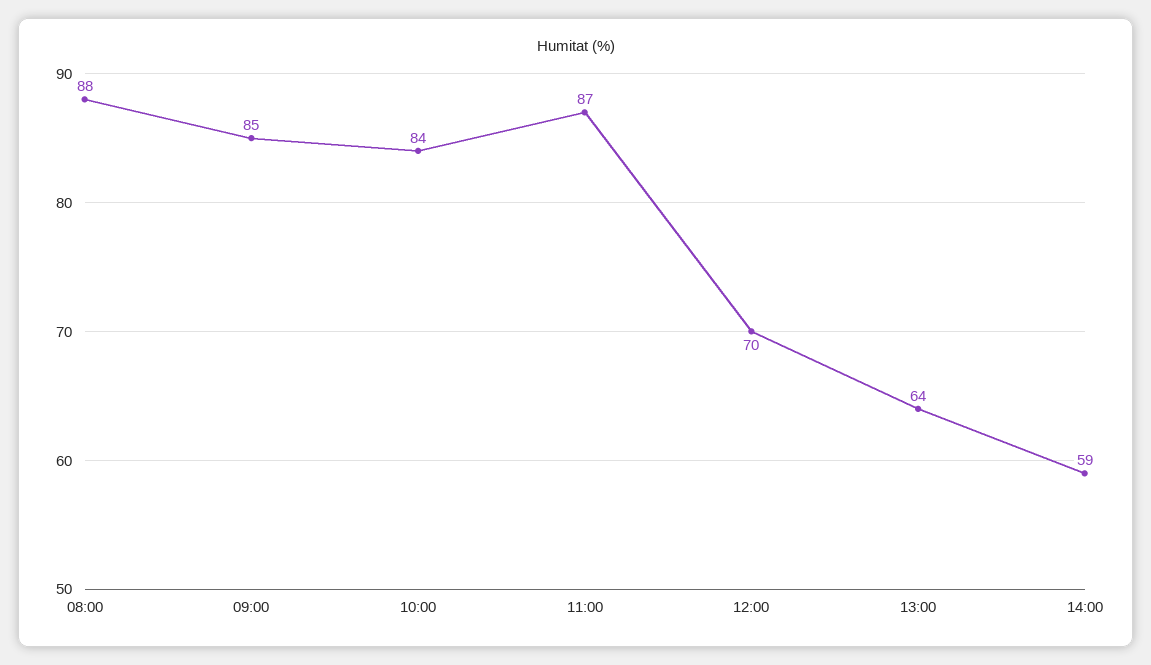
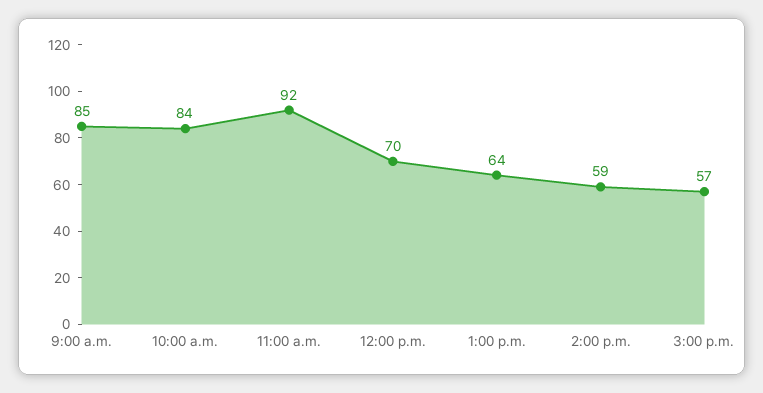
08:00: 88 -> none
11:00: 87 -> 92
3:00 p.m.: none -> 57

